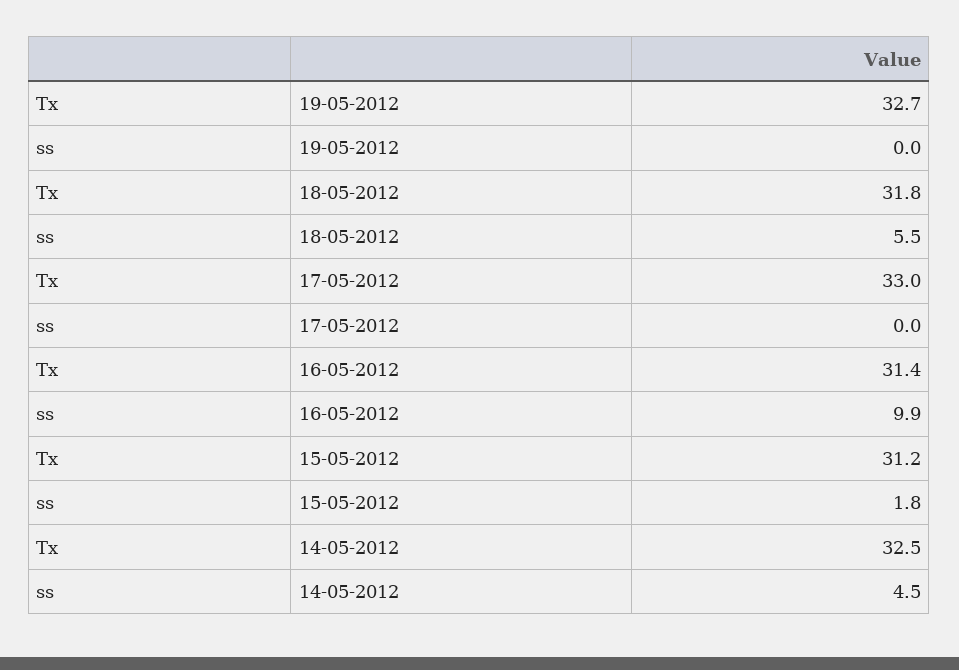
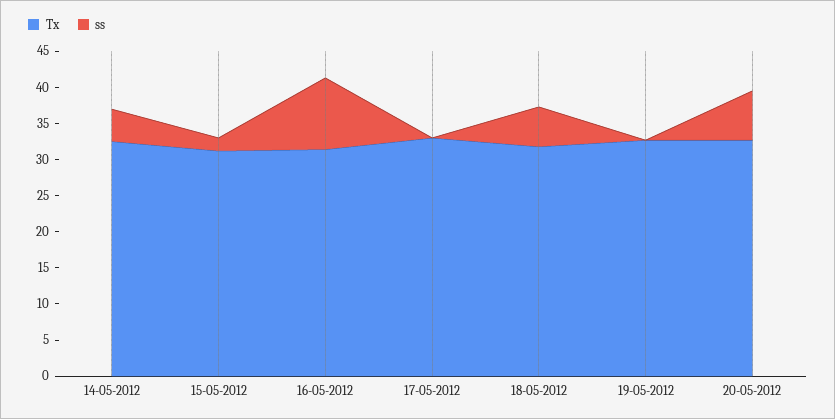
Tx, 20-05-2012: none -> 32.5
ss, 20-05-2012: none -> 7.5

